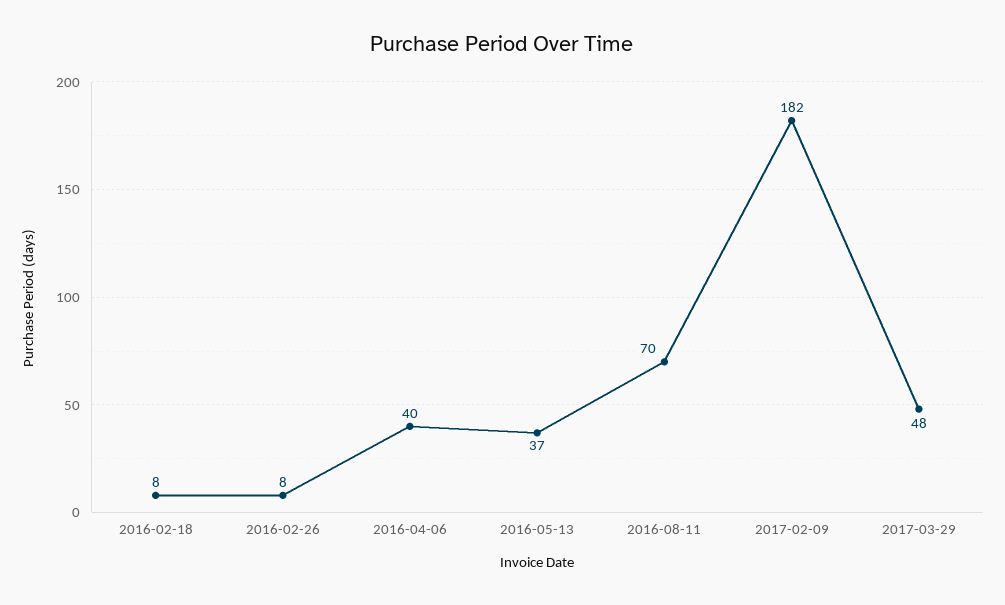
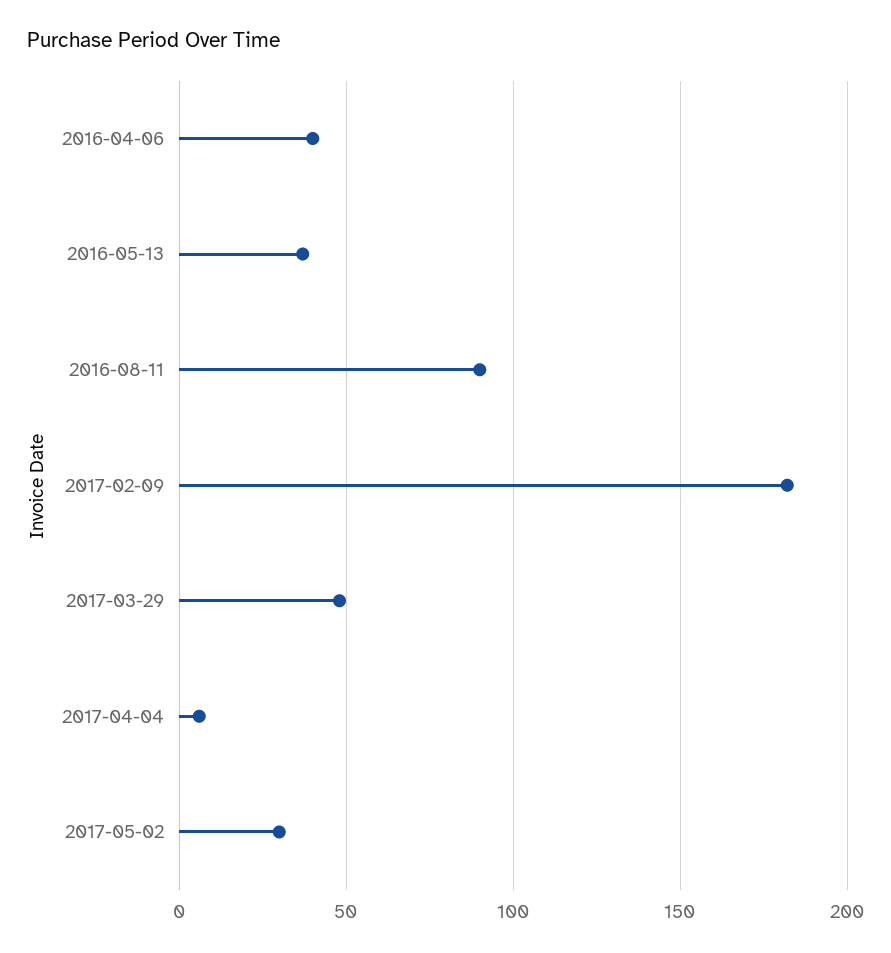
2016-02-18: 8 -> none
2016-02-26: 8 -> none
2016-08-11: 70 -> 90
2017-04-04: none -> 5
2017-05-02: none -> 30

